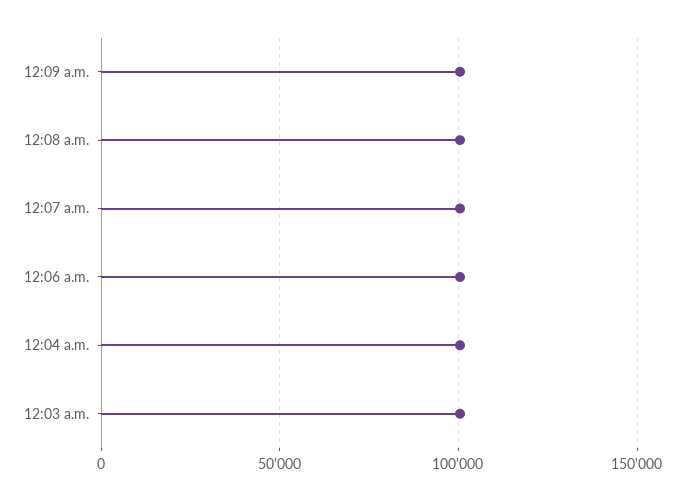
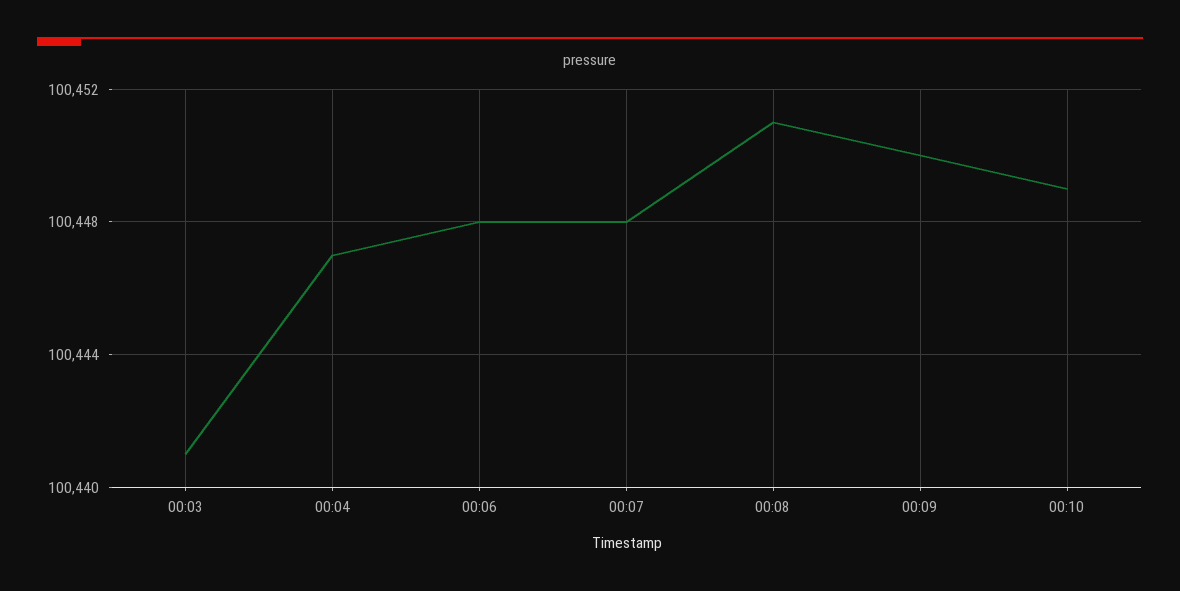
00:10: none -> 100449

